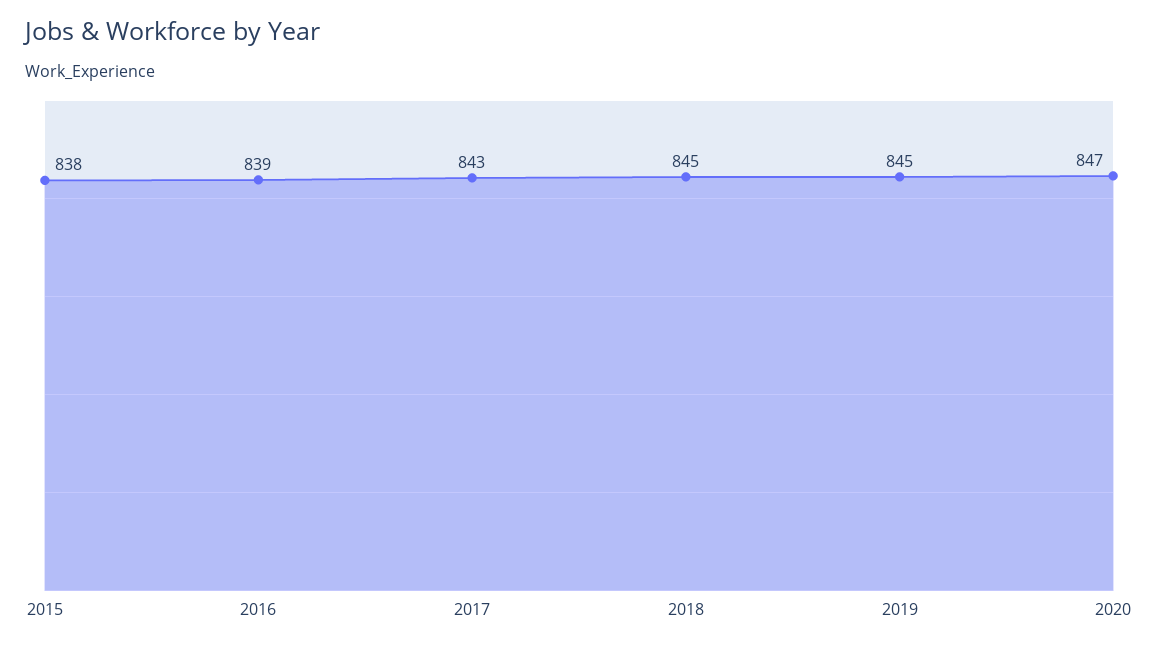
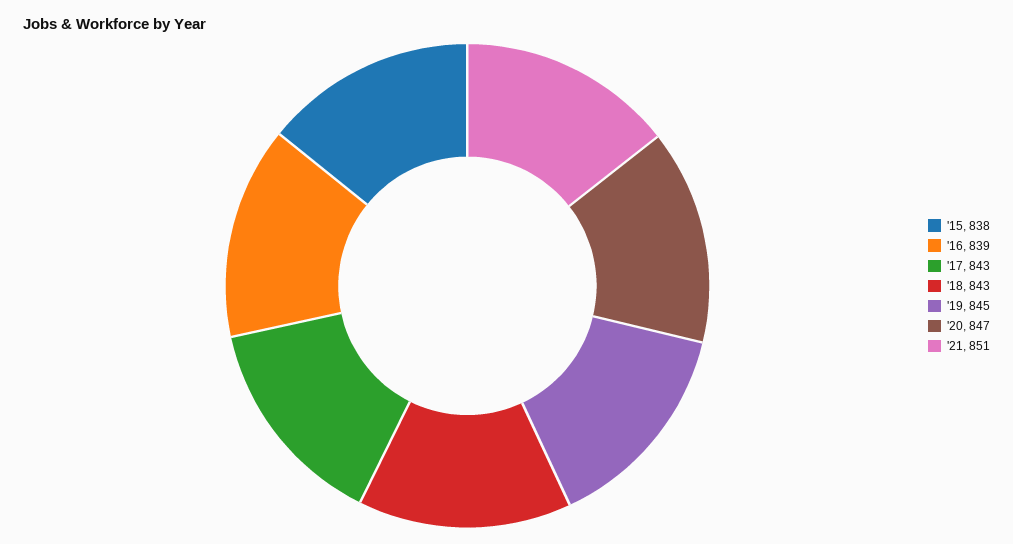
2018: 845 -> 843
'21: none -> 851

